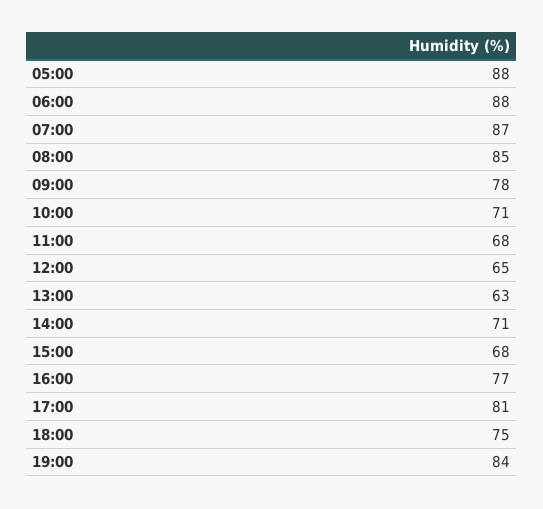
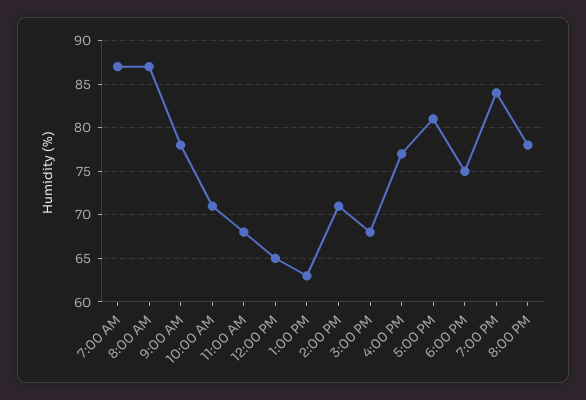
05:00: 88 -> none
06:00: 88 -> none
08:00: 85 -> 87
8:00 PM: none -> 78

